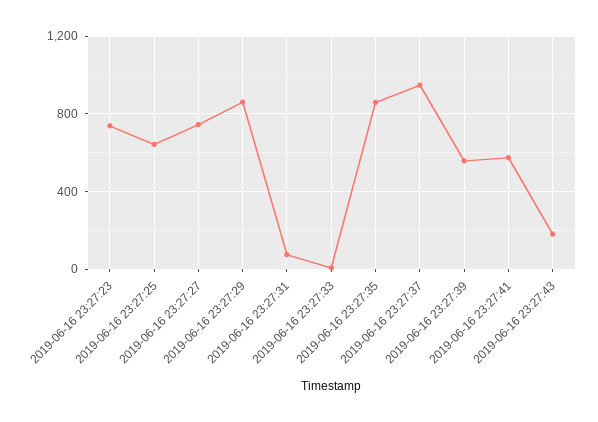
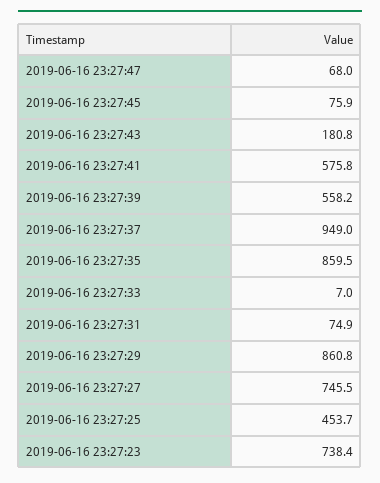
2019-06-16 23:27:25: 650 -> 453.7
2019-06-16 23:27:47: none -> 68
2019-06-16 23:27:45: none -> 75.9

